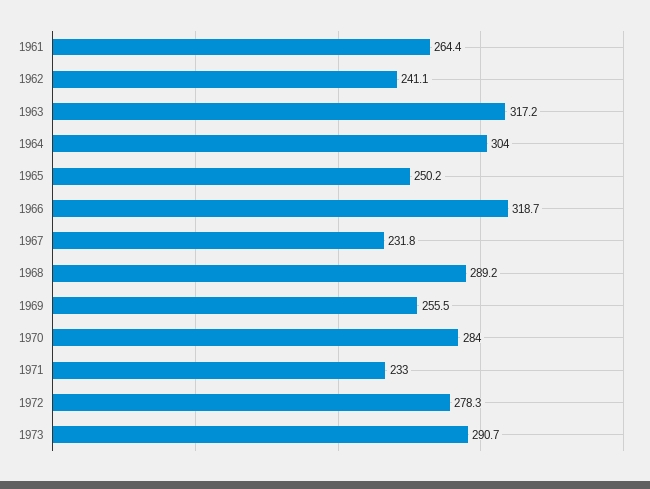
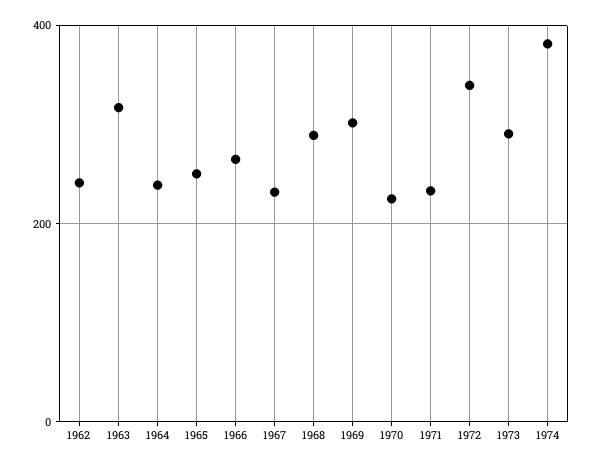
1961: 264.4 -> none
1964: 304 -> 240
1966: 318.7 -> 260
1969: 255.5 -> 300
1970: 284 -> 220
1972: 278.3 -> 340
1974: none -> 380

